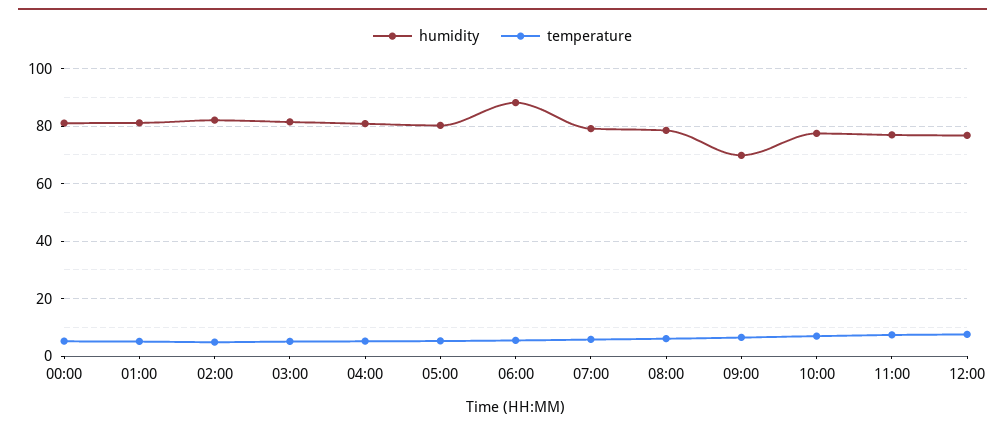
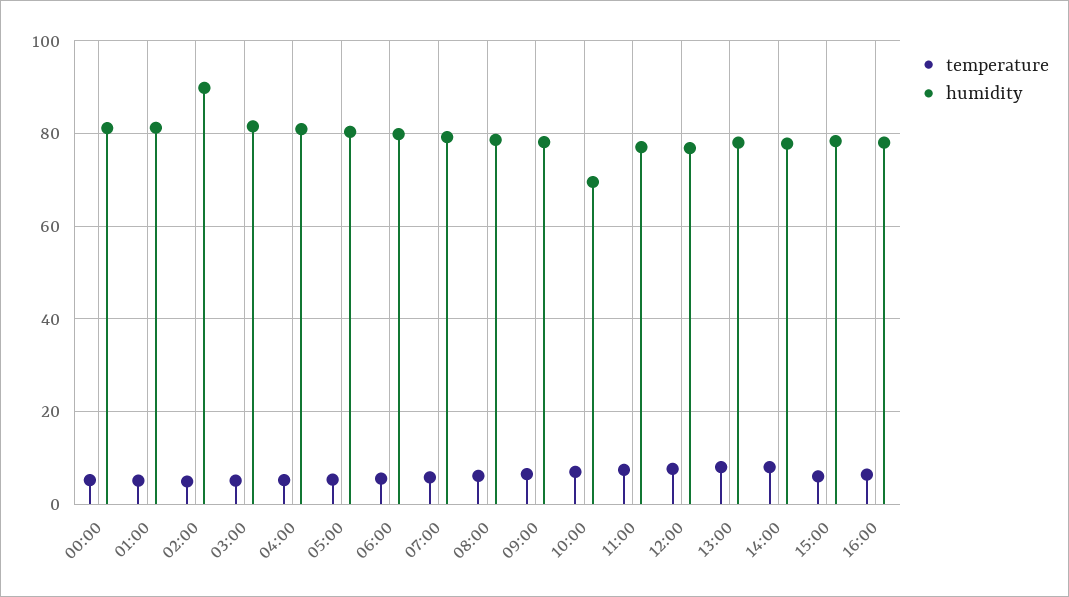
humidity, 02:00: 82.5 -> 90
humidity, 06:00: 87.5 -> 80
humidity, 09:00: 70 -> 78
humidity, 10:00: 77.5 -> 70
temperature, 13:00: none -> 8
humidity, 13:00: none -> 78
temperature, 14:00: none -> 8
humidity, 14:00: none -> 78
temperature, 15:00: none -> 6
humidity, 15:00: none -> 78
temperature, 16:00: none -> 6
humidity, 16:00: none -> 78

